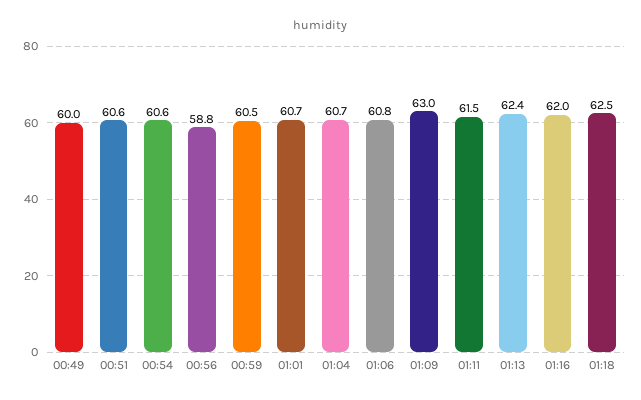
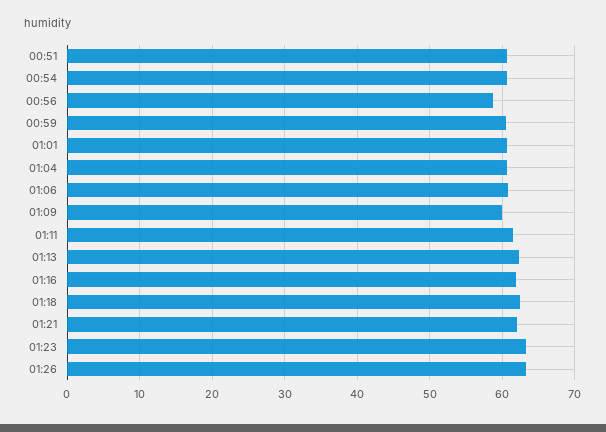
00:49: 60 -> none
01:09: 63 -> 60
01:21: none -> 62
01:23: none -> 63
01:26: none -> 63

